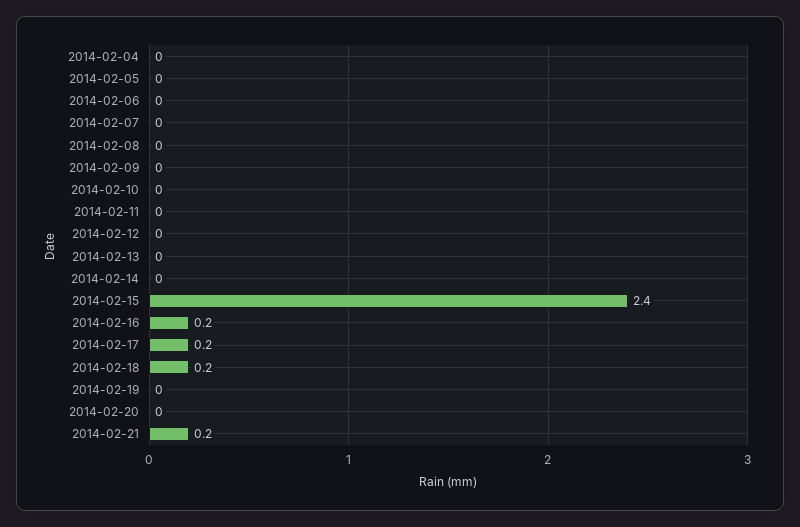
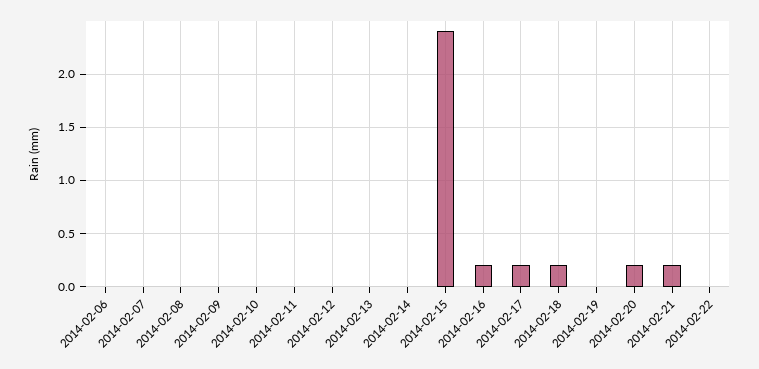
2014-02-04: 0 -> none
2014-02-05: 0 -> none
2014-02-20: 0 -> 0.2
2014-02-22: none -> 0

